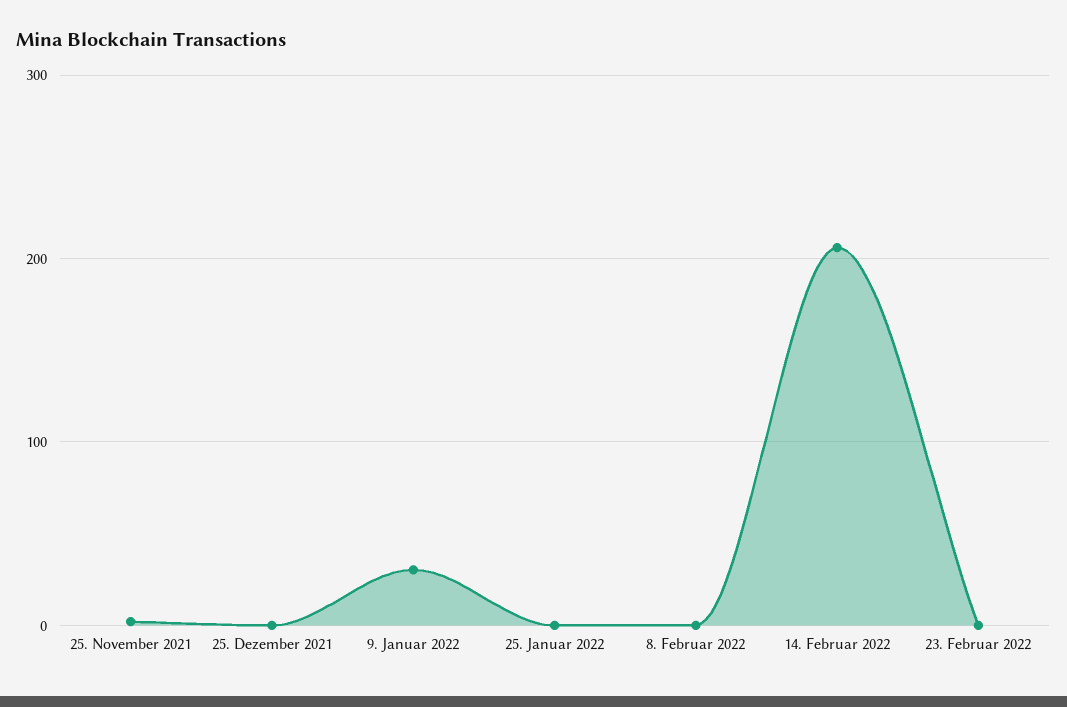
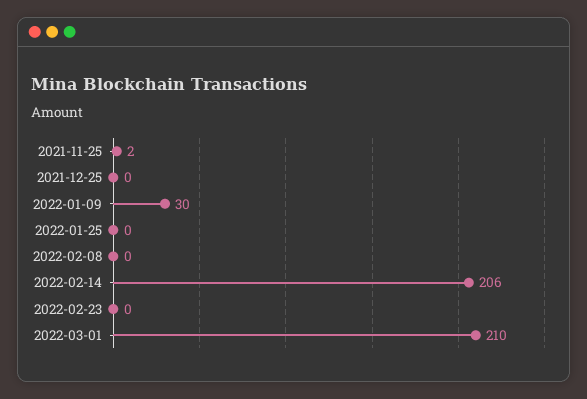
2022-03-01: none -> 210

